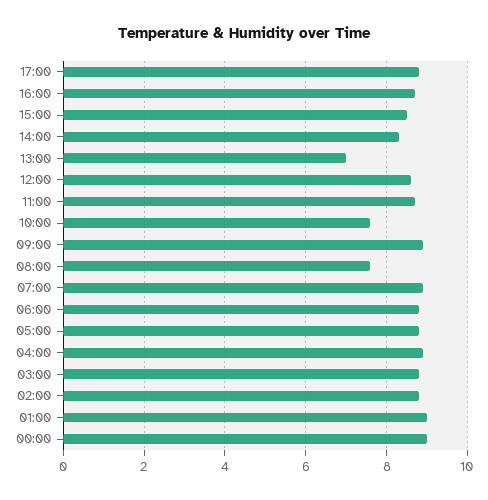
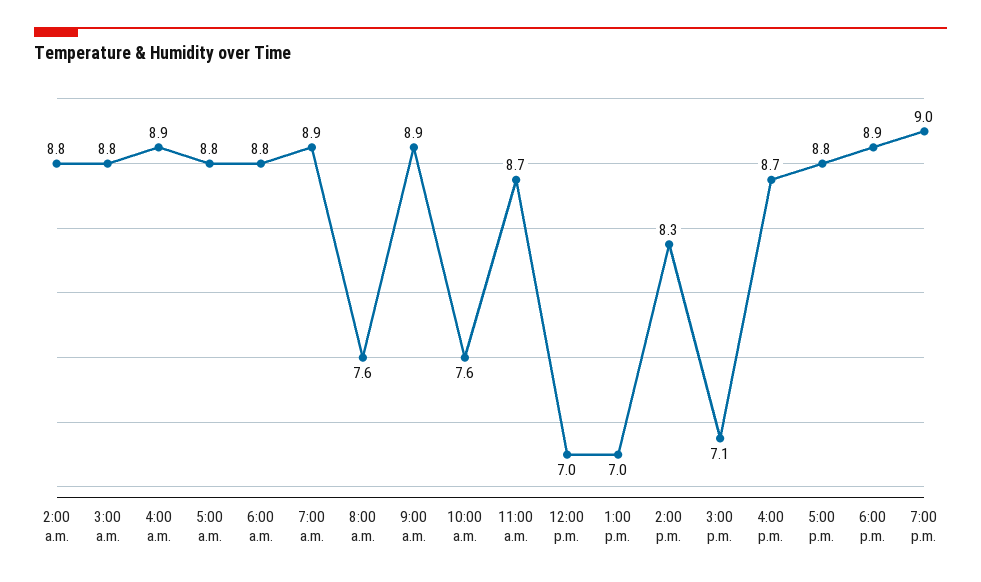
15:00: 8.5 -> 7.1
12:00: 8.5 -> 7
01:00: 9 -> none
00:00: 9 -> none
6:00 p.m.: none -> 8.9
7:00 p.m.: none -> 9

